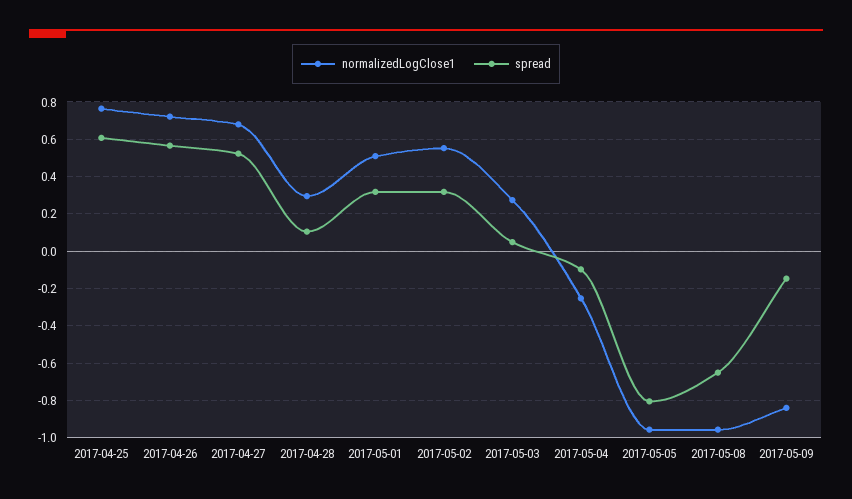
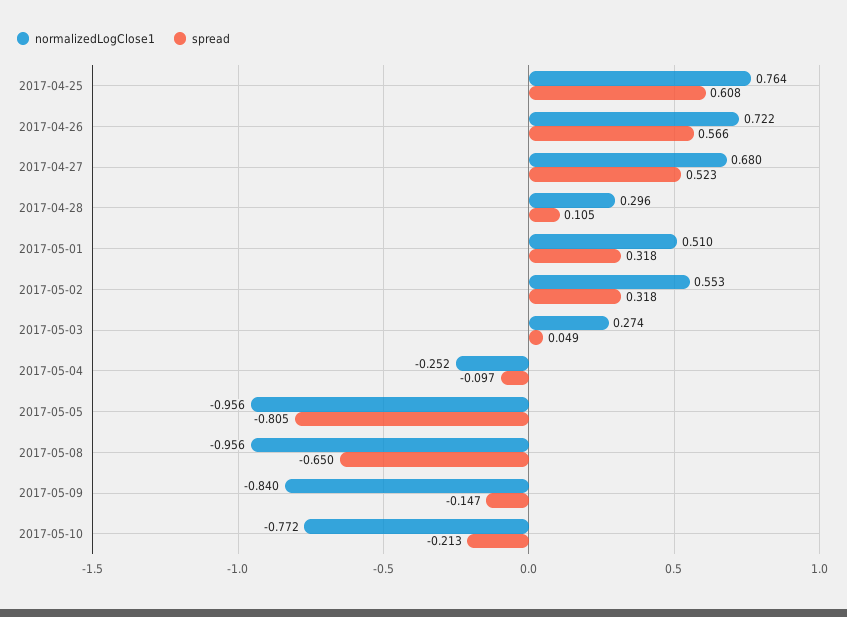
normalizedLogClose1, 2017-05-10: none -> -0.772
spread, 2017-05-10: none -> -0.213

